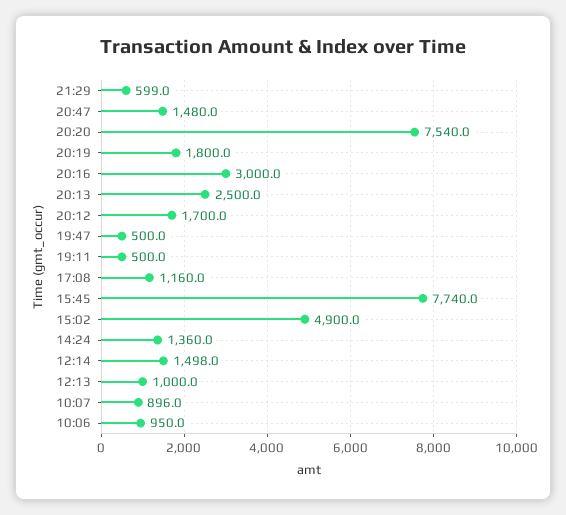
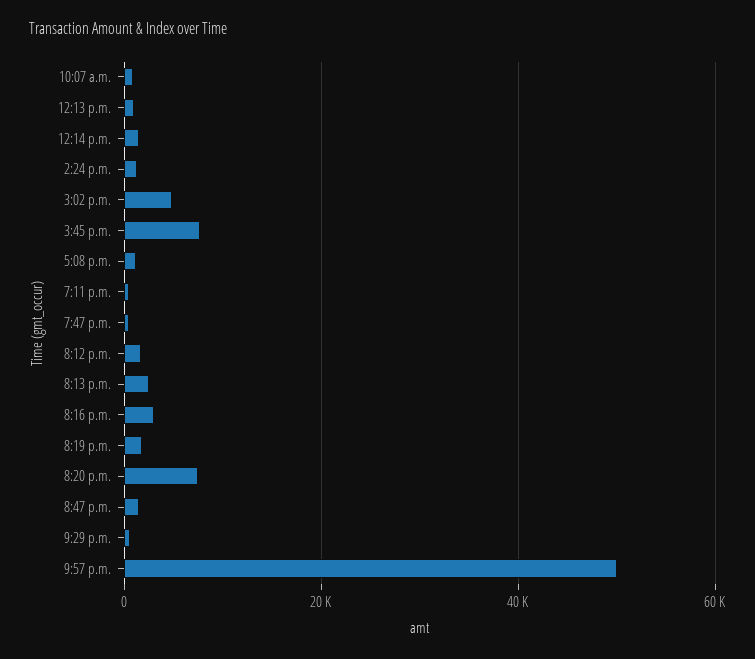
10:06: 950 -> none
9:57 p.m.: none -> 50000

